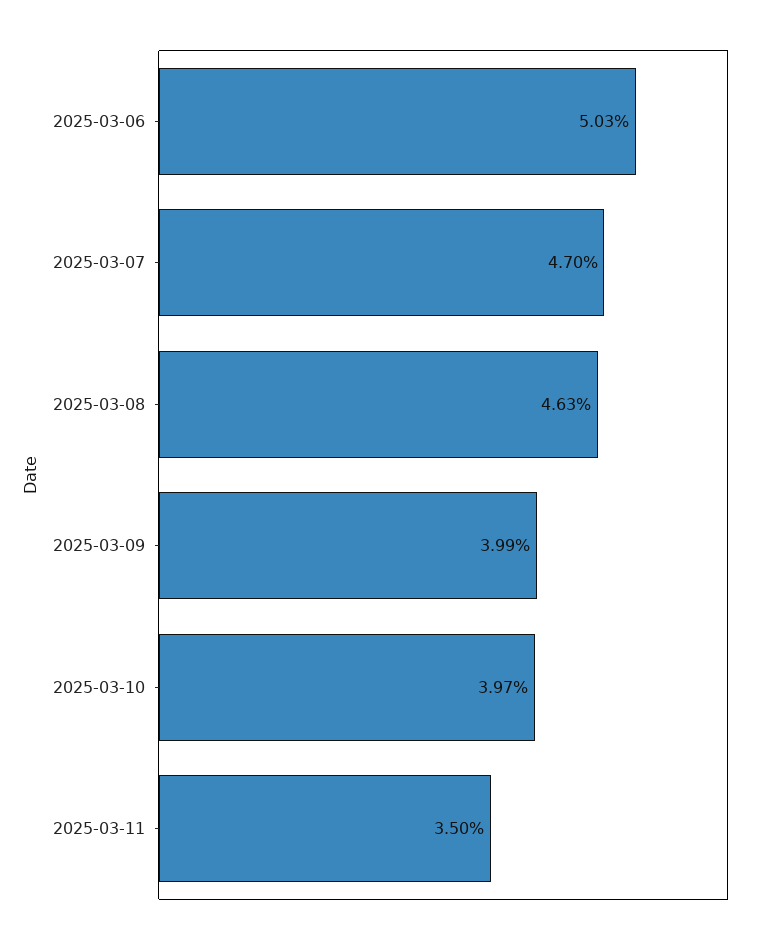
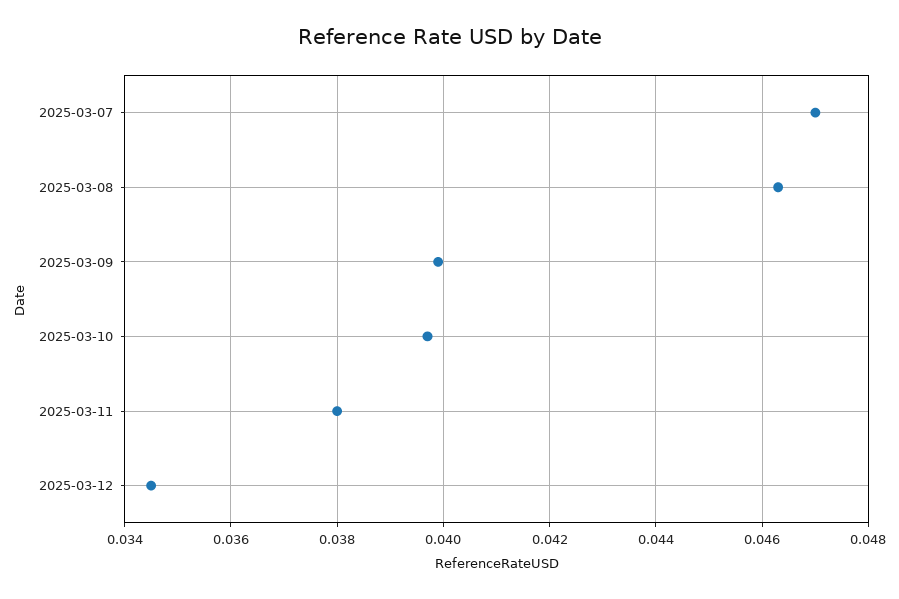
2025-03-06: 0.0503 -> none
2025-03-11: 0.035 -> 0.038
2025-03-12: none -> 0.0345

